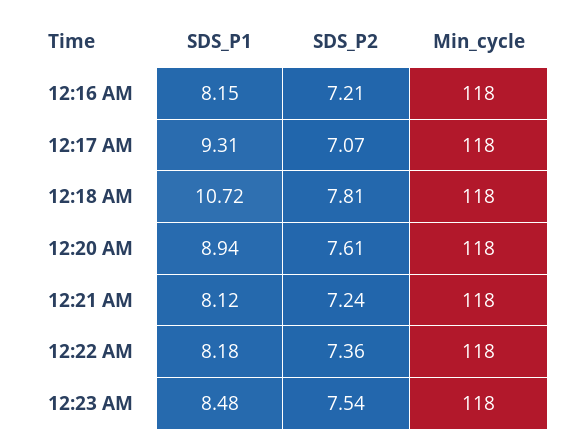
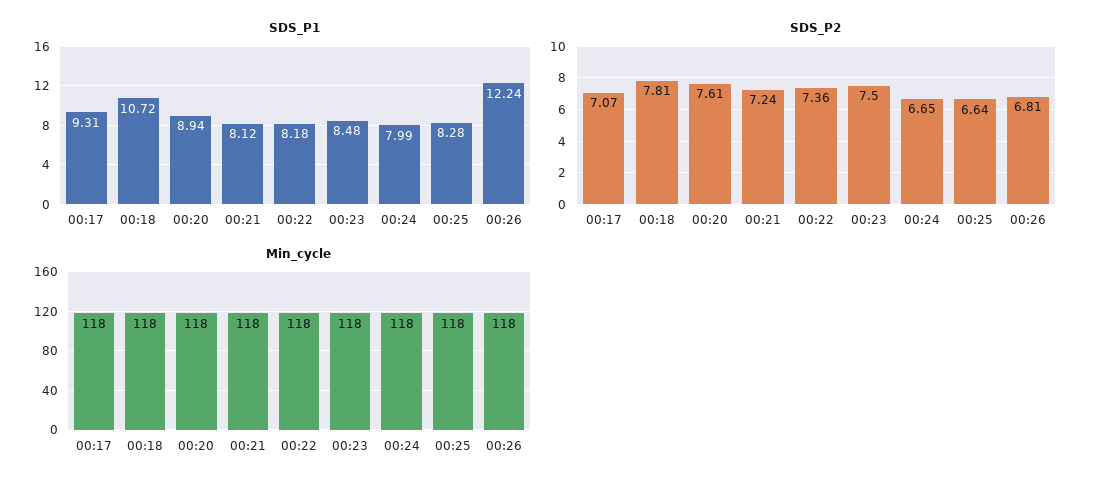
SDS_P1, 12:16 AM: 8.15 -> none
SDS_P2, 12:16 AM: 7.21 -> none
Min_cycle, 12:16 AM: 118 -> none
SDS_P2, 12:23 AM: 7.54 -> 7.5
SDS_P1, 00:24: none -> 7.99
SDS_P1, 00:25: none -> 8.28
SDS_P1, 00:26: none -> 12.24
SDS_P2, 00:24: none -> 6.65
SDS_P2, 00:25: none -> 6.64
SDS_P2, 00:26: none -> 6.81
Min_cycle, 00:24: none -> 118
Min_cycle, 00:25: none -> 118
Min_cycle, 00:26: none -> 118

